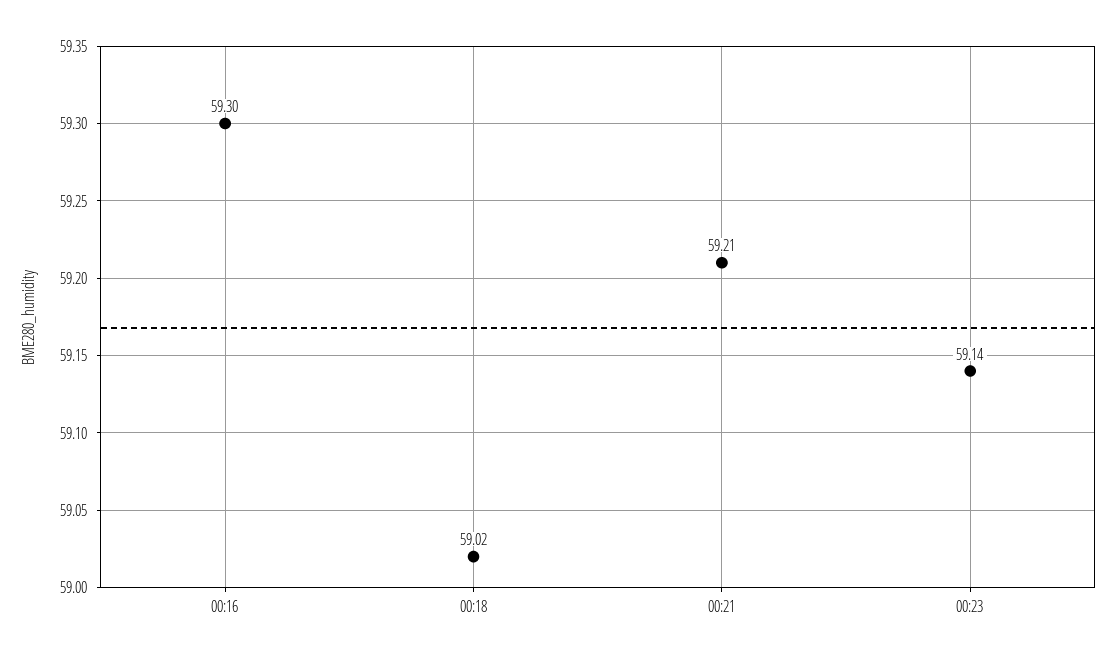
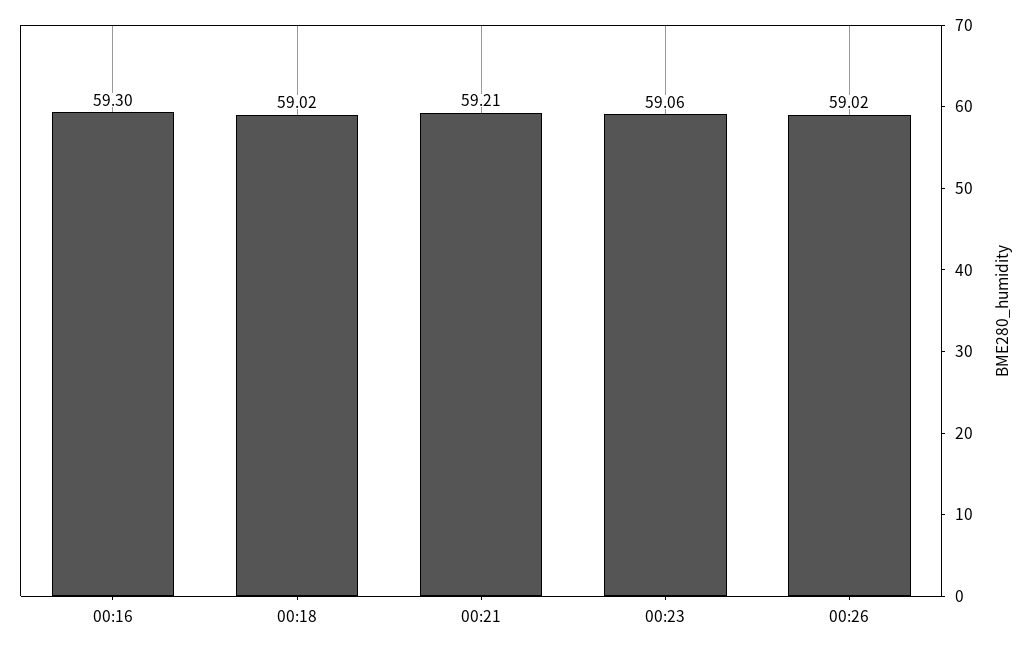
00:23: 59.14 -> 59.06
00:26: none -> 59.02

